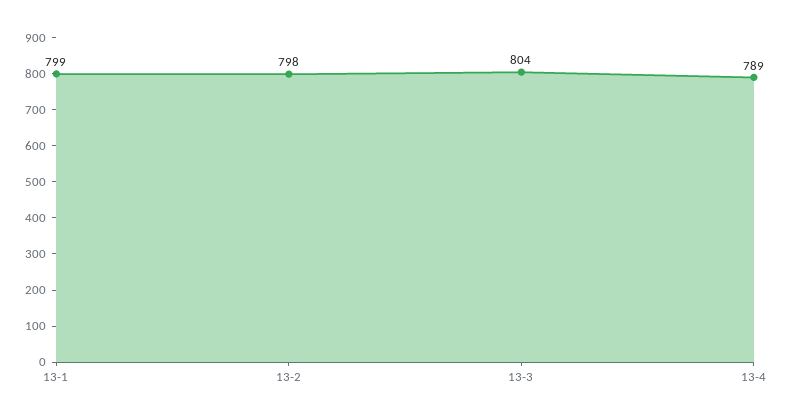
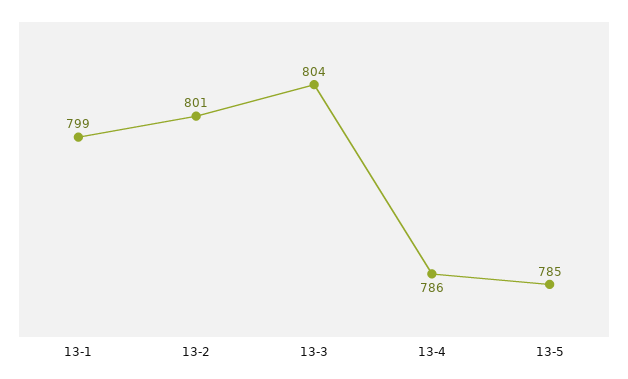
13-2: 798 -> 801
13-4: 789 -> 786
13-5: none -> 785

